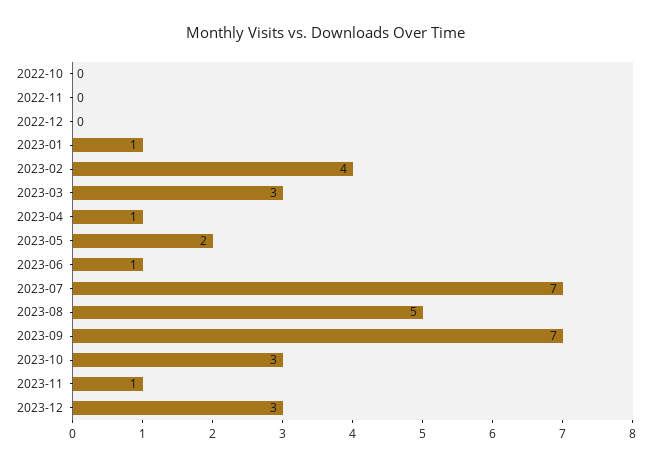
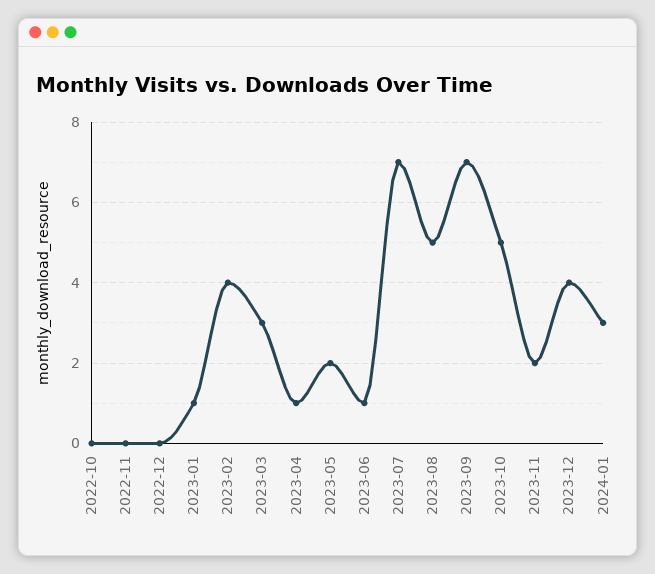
2023-10: 3 -> 5
2023-11: 1 -> 2
2023-12: 3 -> 4
2024-01: none -> 3

